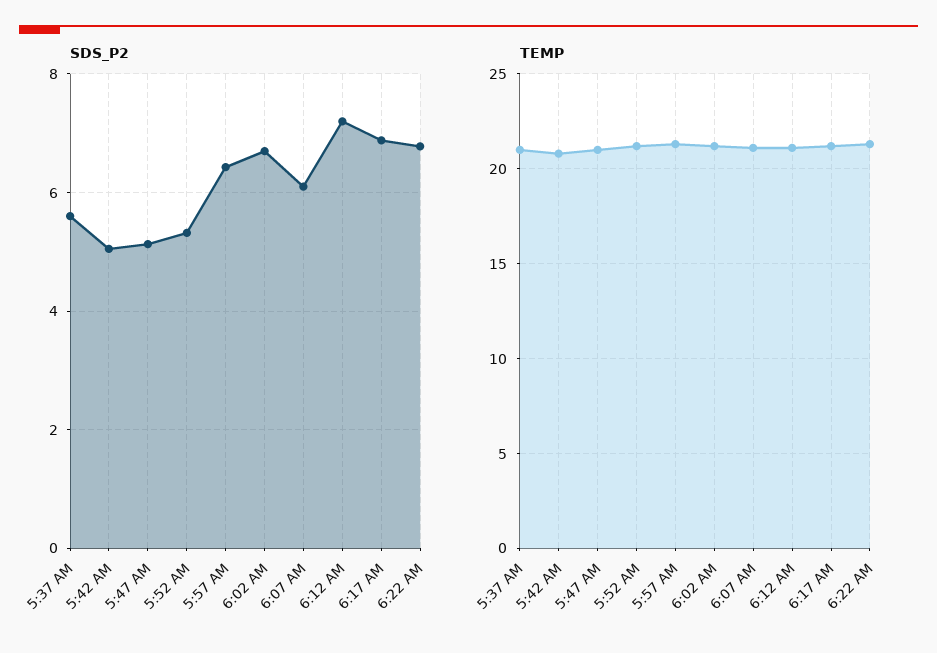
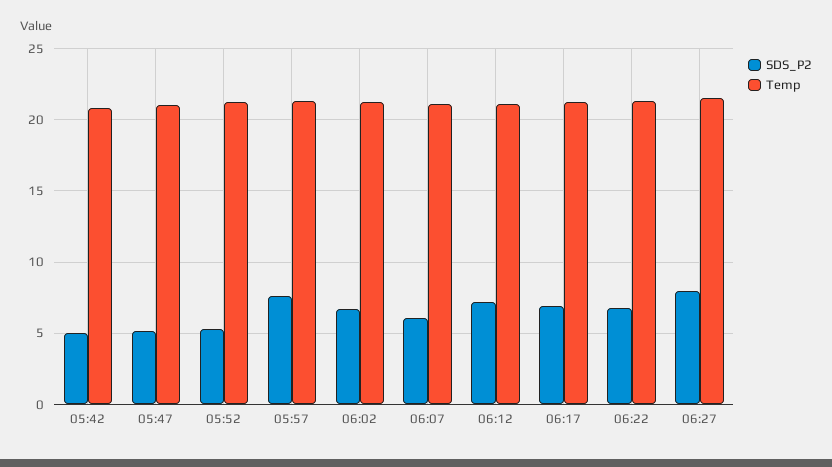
SDS_P2, 5:37 AM: 5.6 -> none
SDS_P2, 5:57 AM: 6.4 -> 7.5
TEMP, 5:37 AM: 21 -> none
SDS_P2, 06:27: none -> 8
TEMP, 06:27: none -> 21.5

